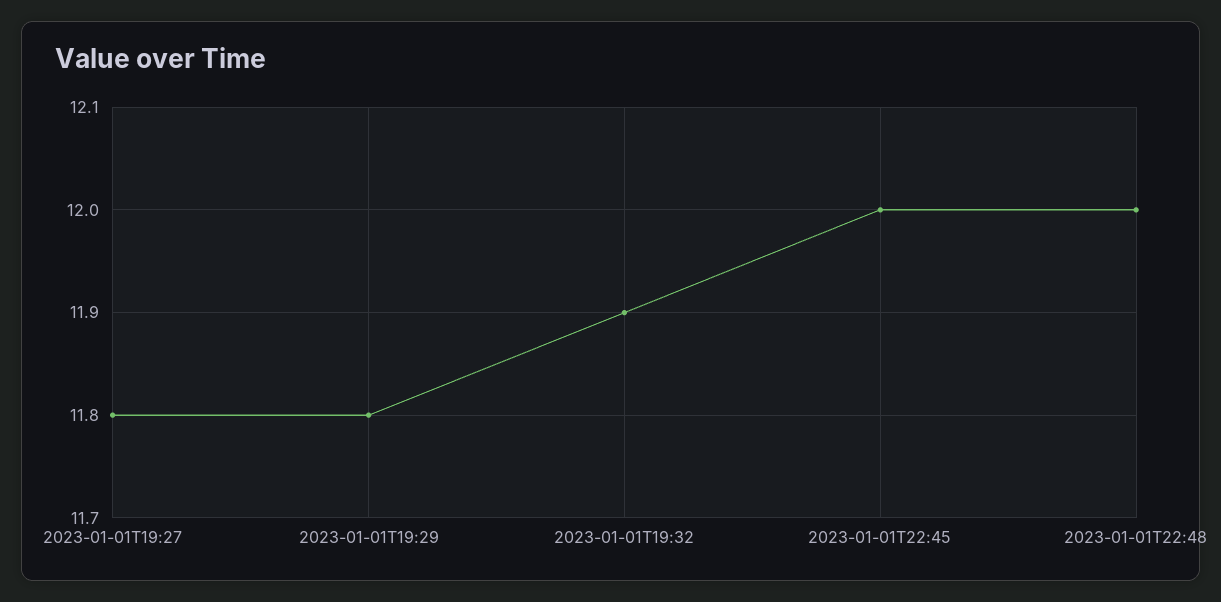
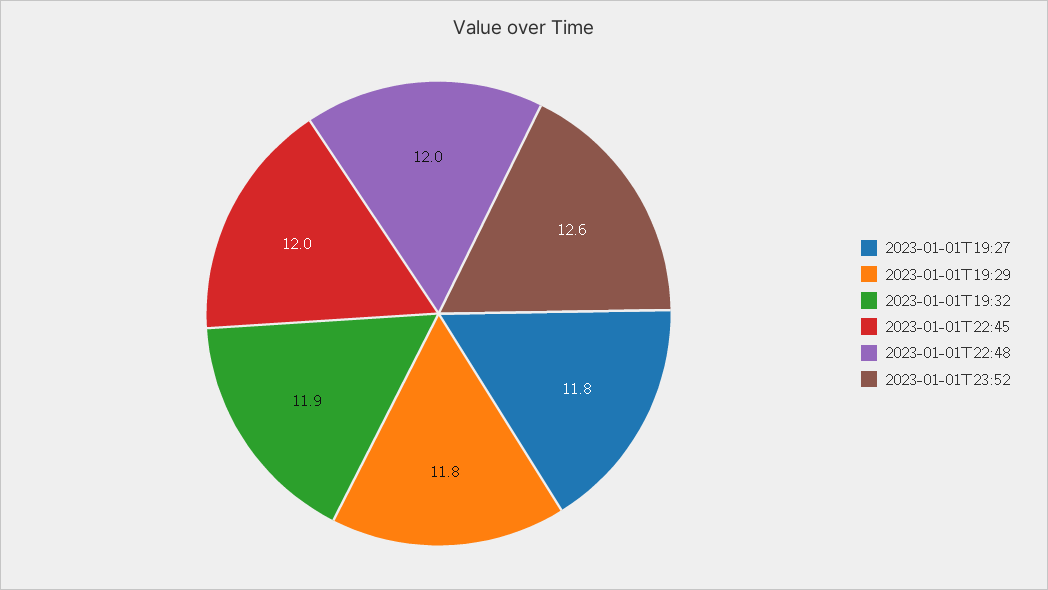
2023-01-01T23:52: none -> 12.6

